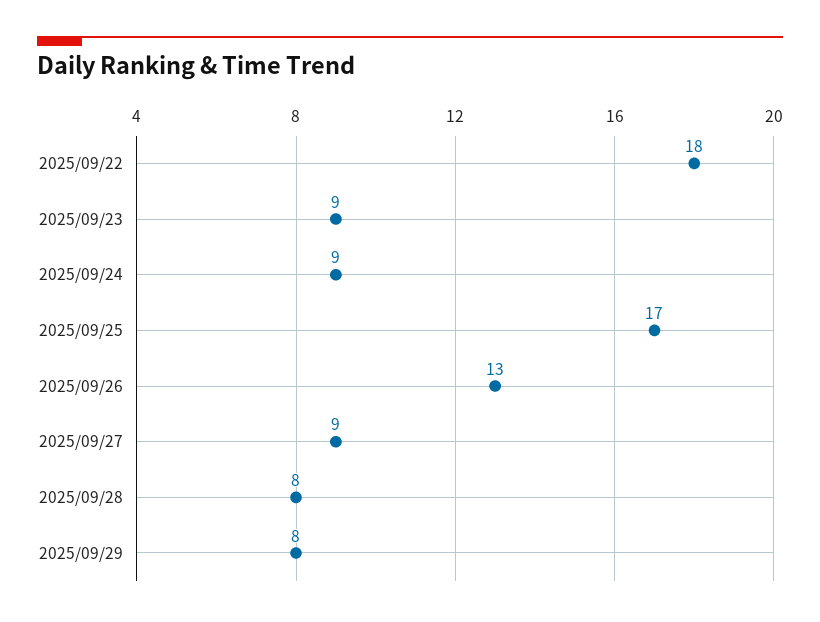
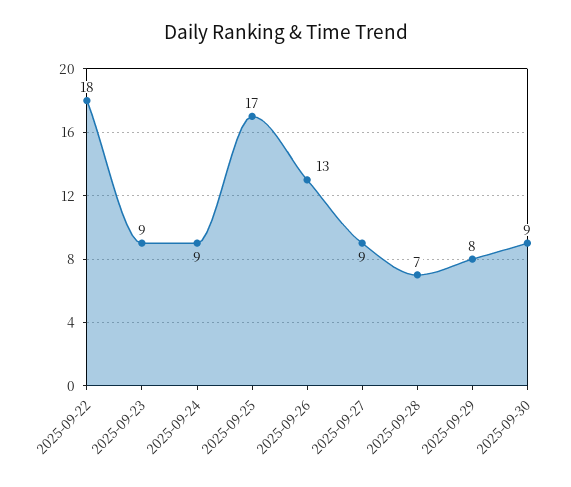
2025/09/28: 8 -> 7
2025-09-30: none -> 9

